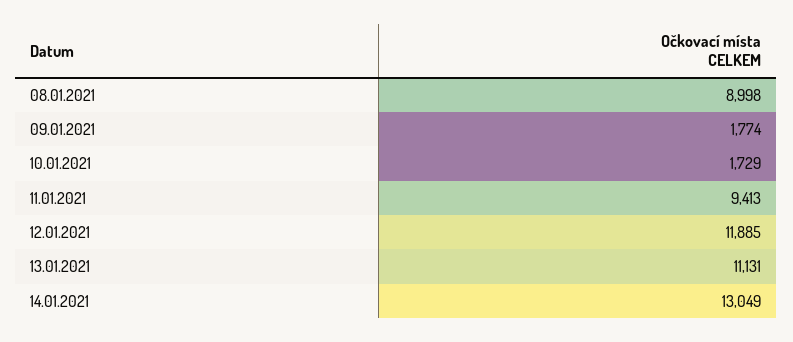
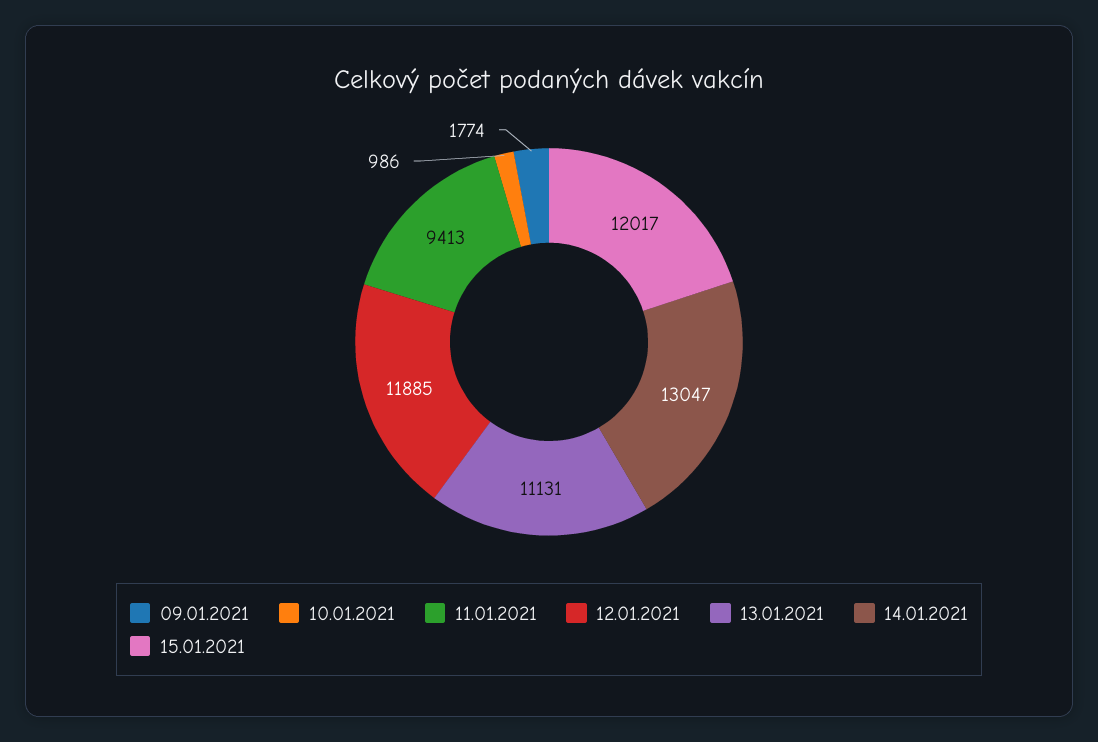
08.01.2021: 8998 -> none
10.01.2021: 1729 -> 986
14.01.2021: 13049 -> 13047
15.01.2021: none -> 12017

